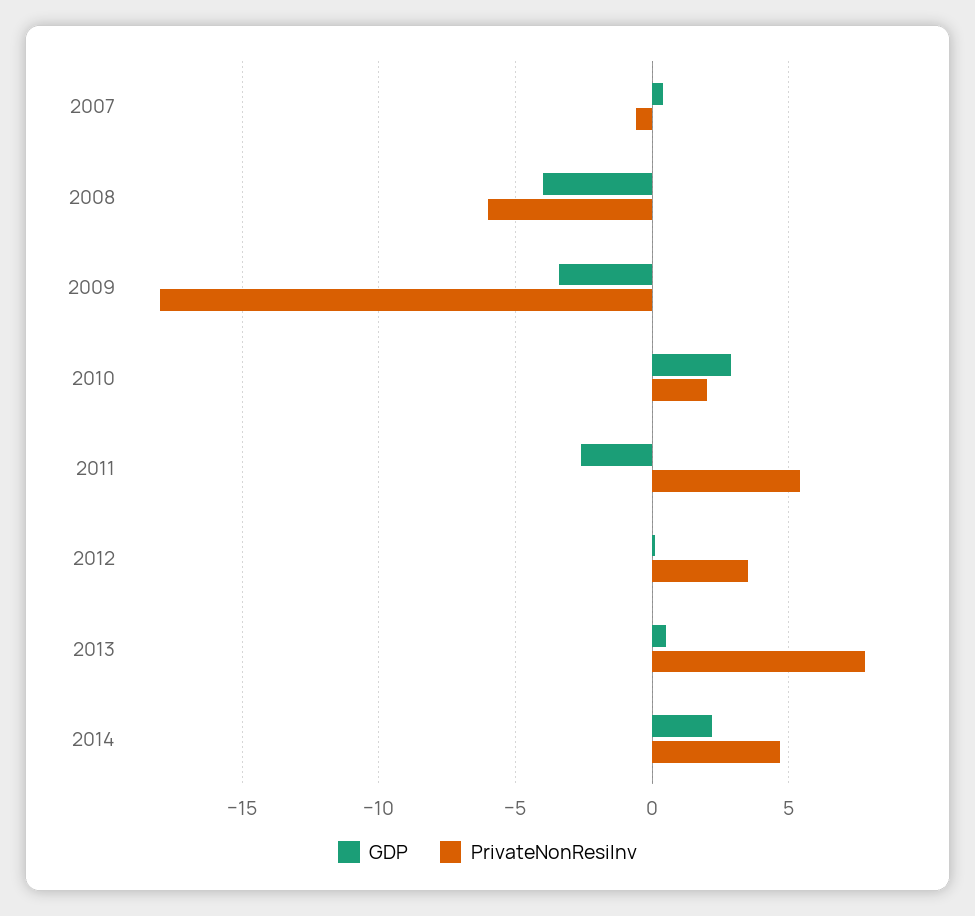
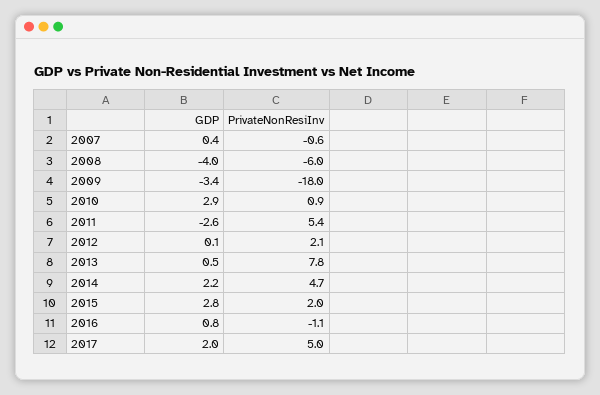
PrivateNonResiInv, 2010: 2 -> 0.9
PrivateNonResiInv, 2012: 3.5 -> 2.1
GDP, 2015: none -> 2.8
PrivateNonResiInv, 2015: none -> 2
GDP, 2016: none -> 0.8
PrivateNonResiInv, 2016: none -> -1.1
GDP, 2017: none -> 2
PrivateNonResiInv, 2017: none -> 5

